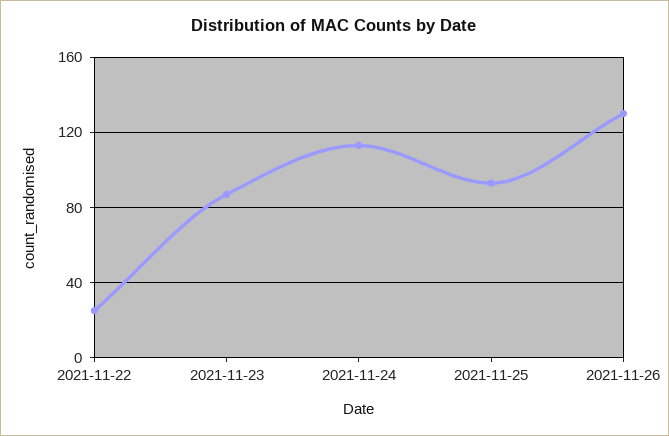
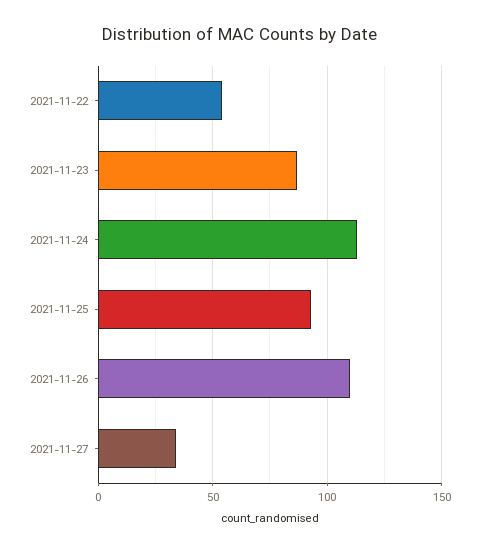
2021-11-22: 25 -> 55
2021-11-26: 130 -> 110
2021-11-27: none -> 35

